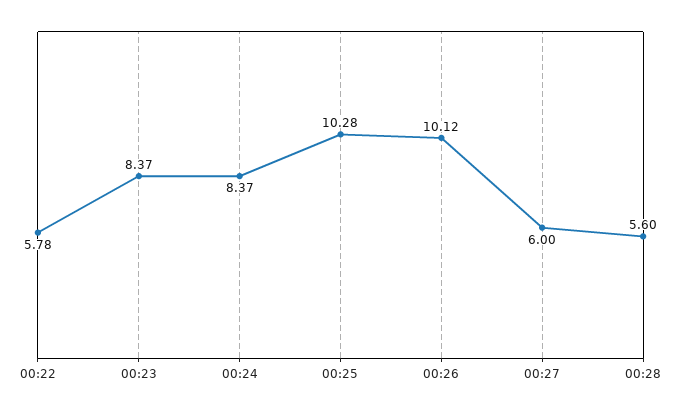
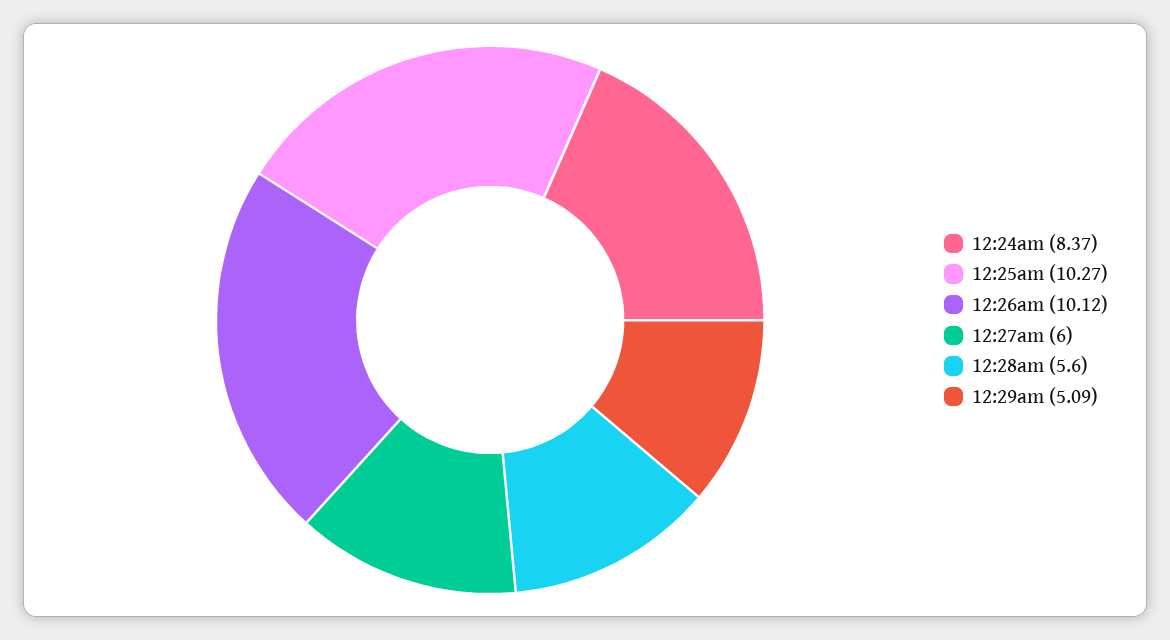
00:22: 5.78 -> none
00:23: 8.37 -> none
00:25: 10.28 -> 10.27
12:29am: none -> 5.09

